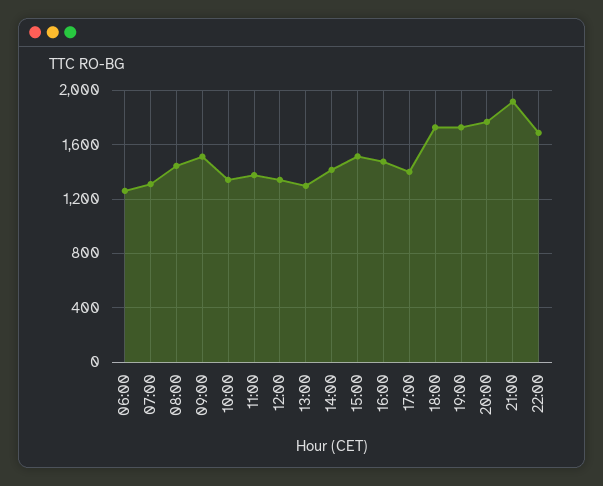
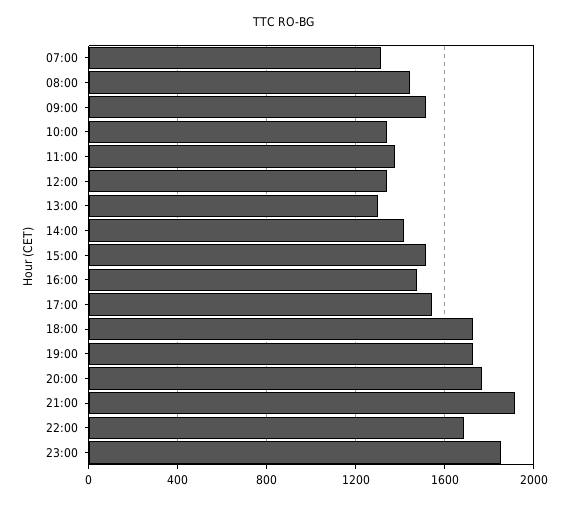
06:00: 1250 -> none
17:00: 1400 -> 1550
23:00: none -> 1850

